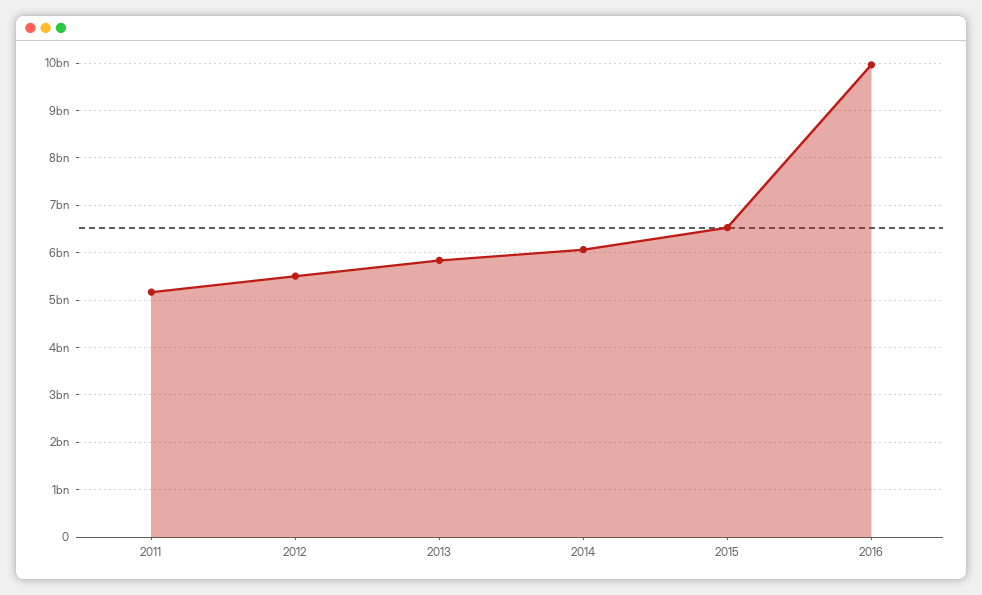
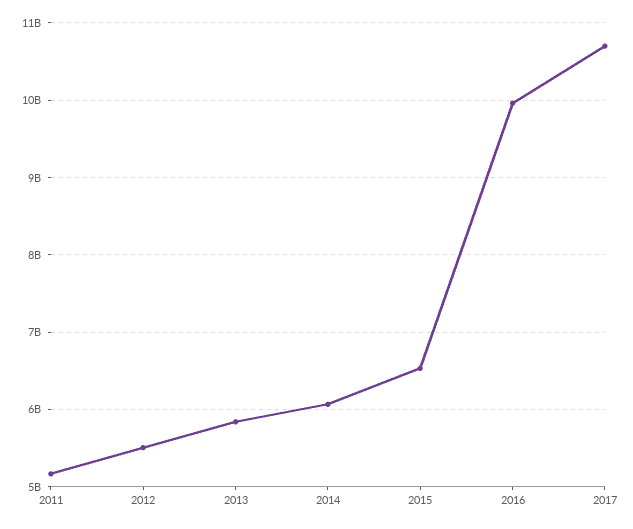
2017: none -> 10700000000

